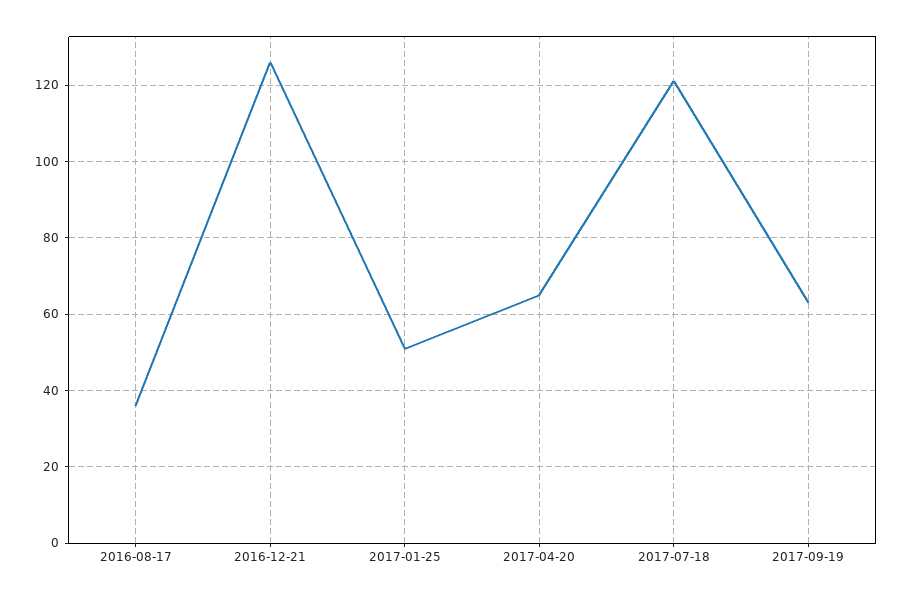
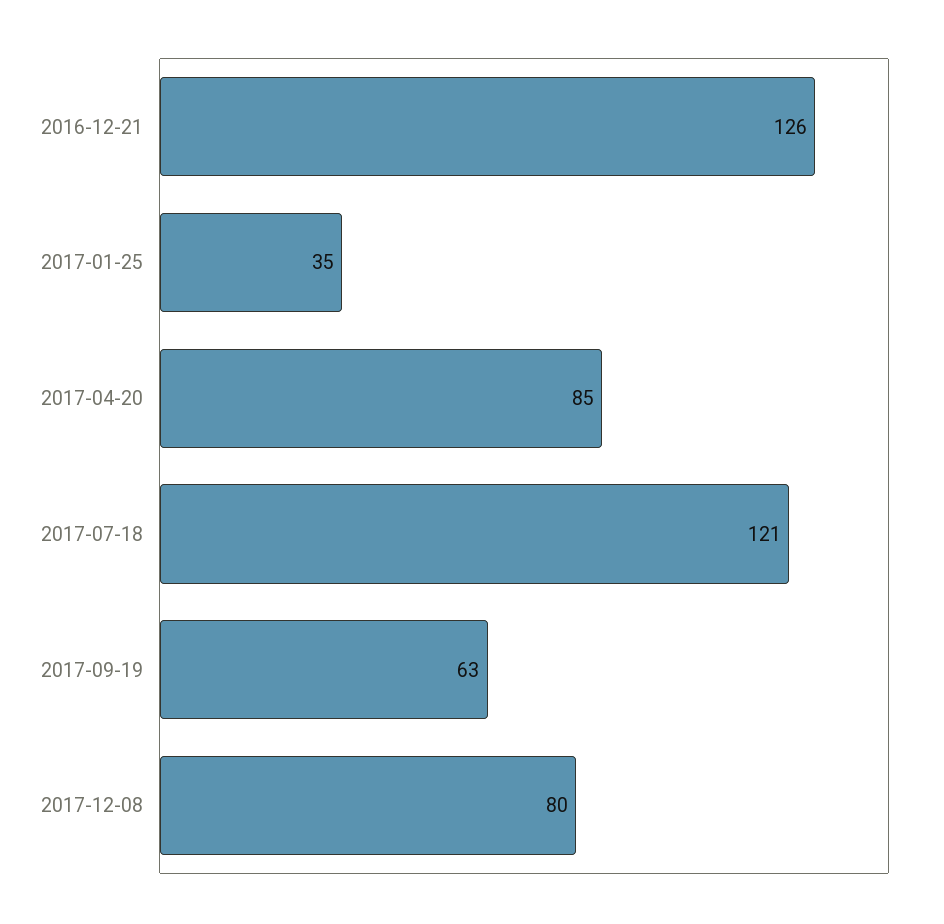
2016-08-17: 35 -> none
2017-01-25: 50 -> 35
2017-04-20: 65 -> 85
2017-12-08: none -> 80

